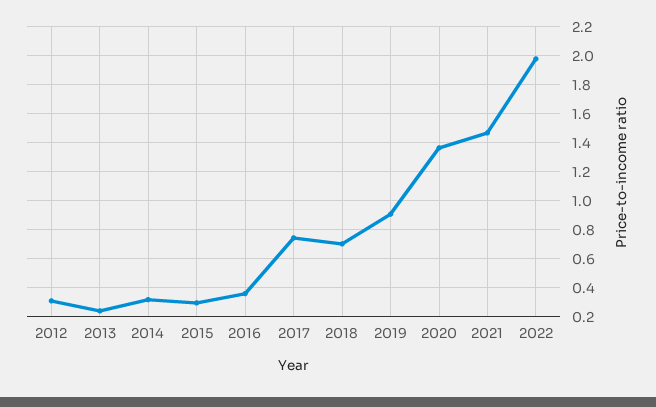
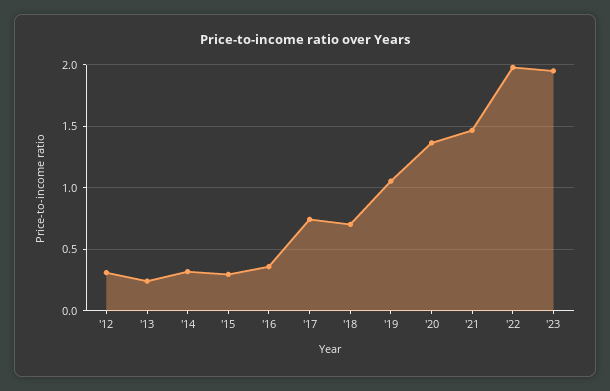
2019: 0.9 -> 1.05
'23: none -> 1.95

